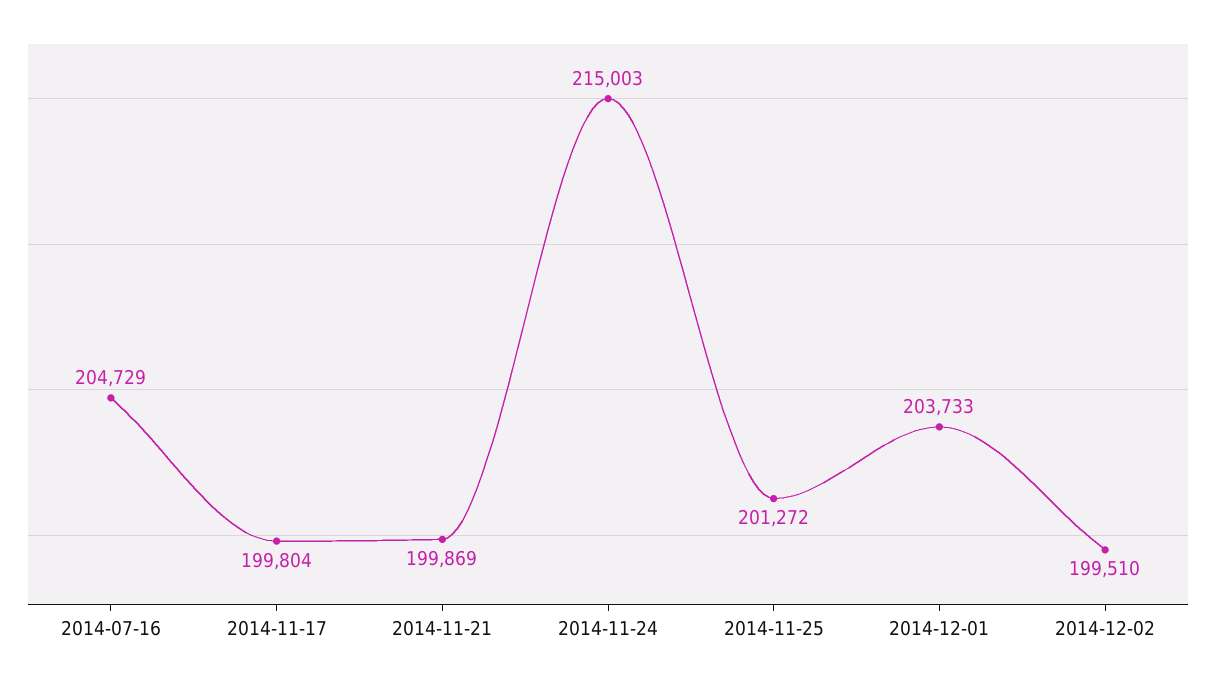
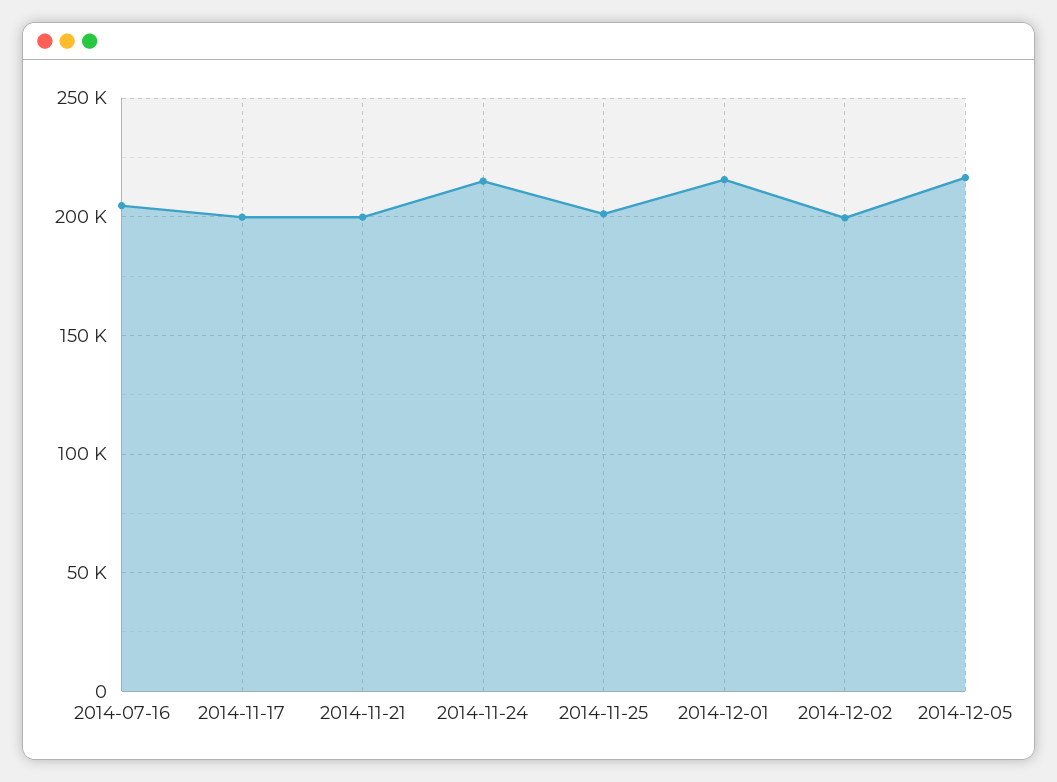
2014-12-01: 203733 -> 215000
2014-12-05: none -> 215000

